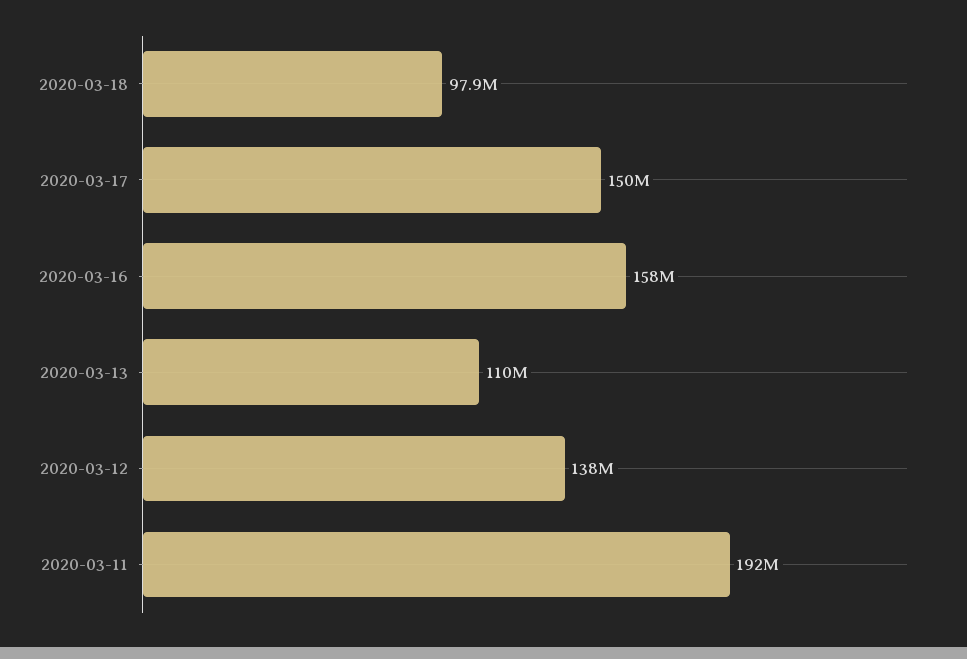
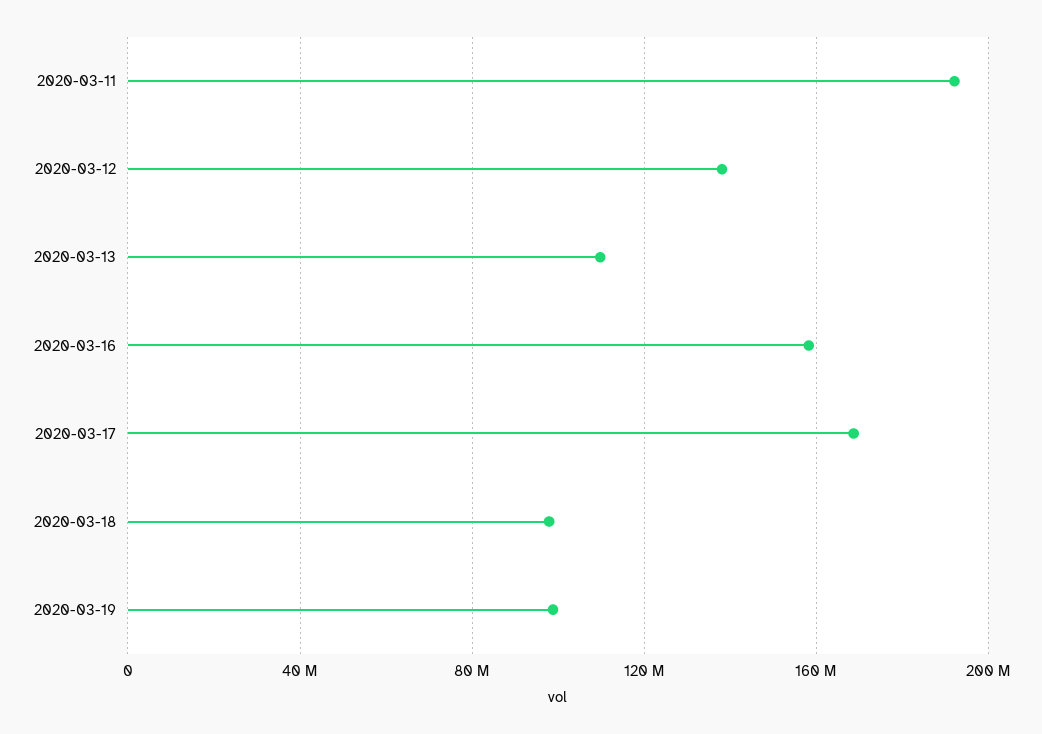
2020-03-17: 150000000 -> 170000000
2020-03-19: none -> 100000000

